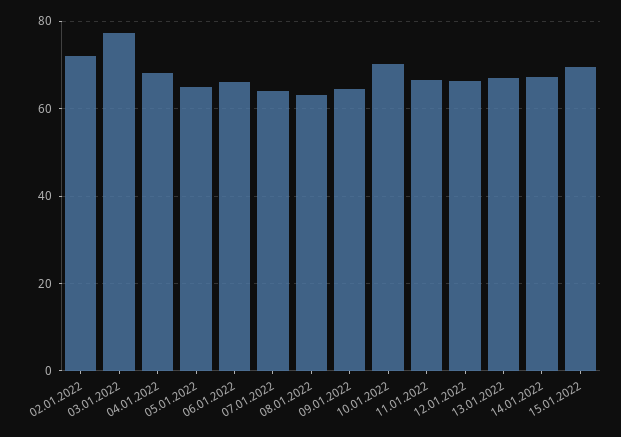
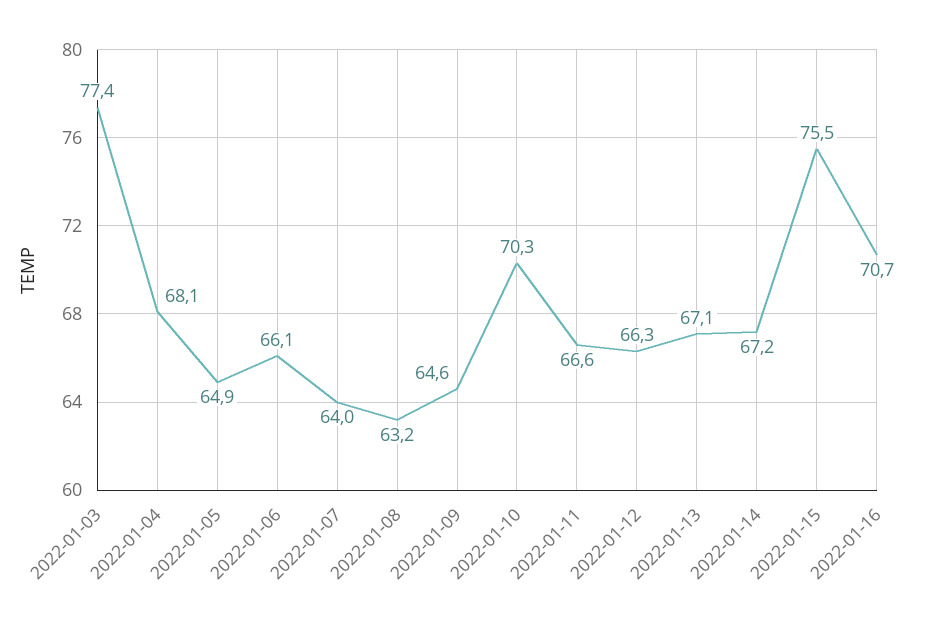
02.01.2022: 72 -> none
15.01.2022: 70 -> 75.5
2022-01-16: none -> 70.7

